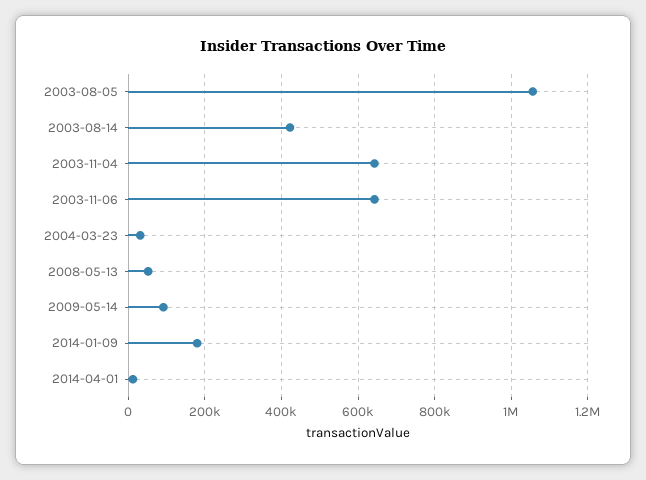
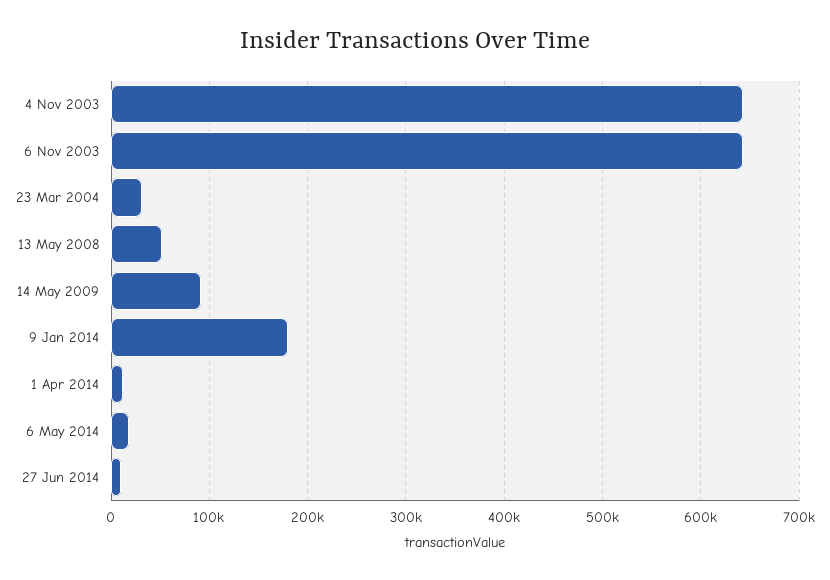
2003-08-05: 1060000 -> none
2003-08-14: 420000 -> none
6 May 2014: none -> 20000
27 Jun 2014: none -> 10000

